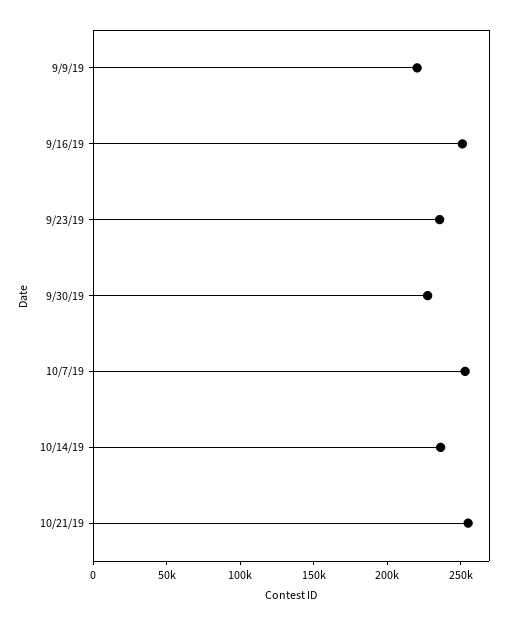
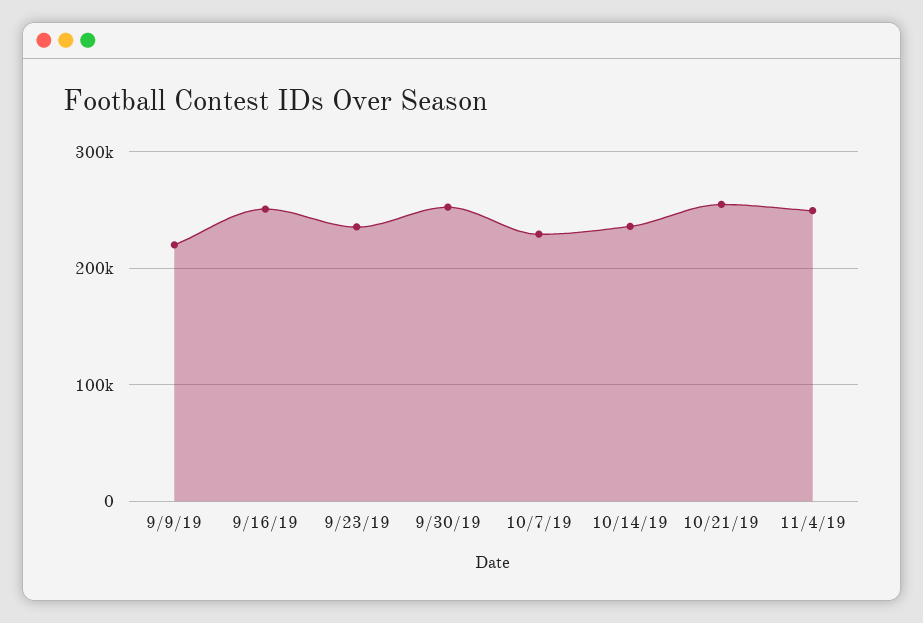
9/30/19: 230000 -> 250000
10/7/19: 250000 -> 230000
11/4/19: none -> 250000

